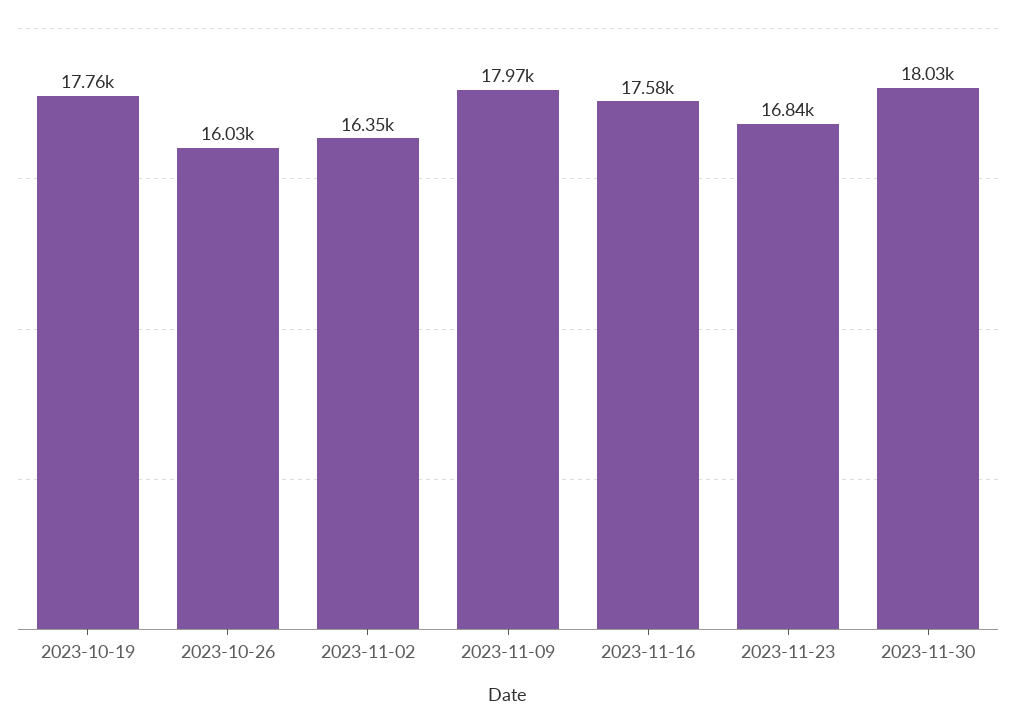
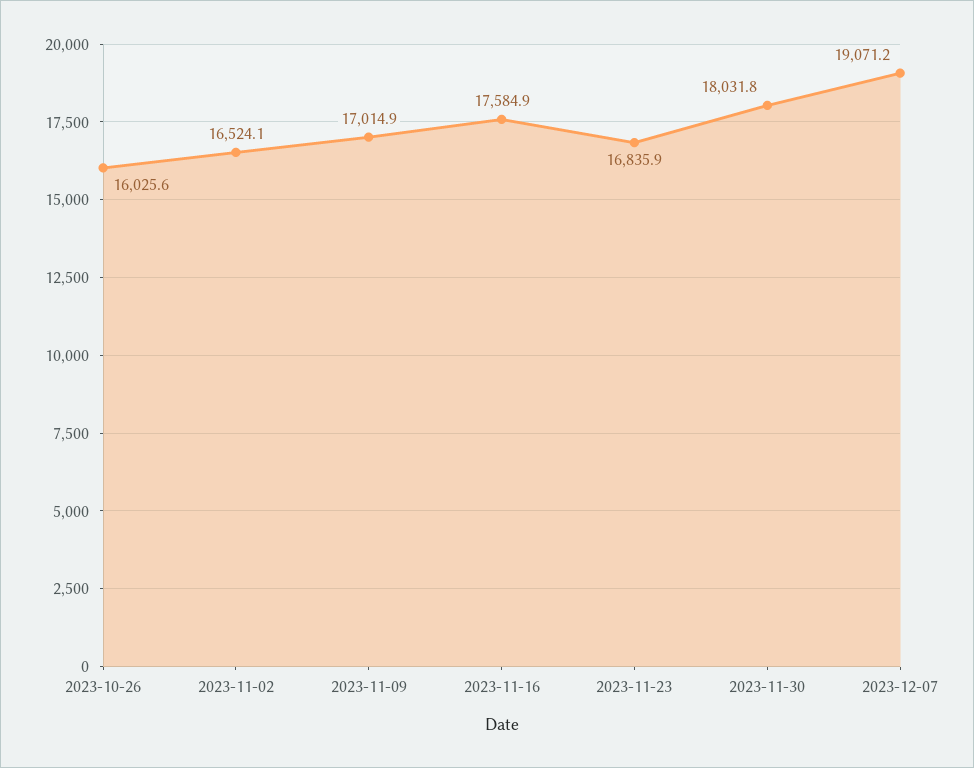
2023-10-19: 17760 -> none
2023-11-02: 16350 -> 16524.1
2023-11-09: 17970 -> 17014.9
2023-12-07: none -> 19071.2

